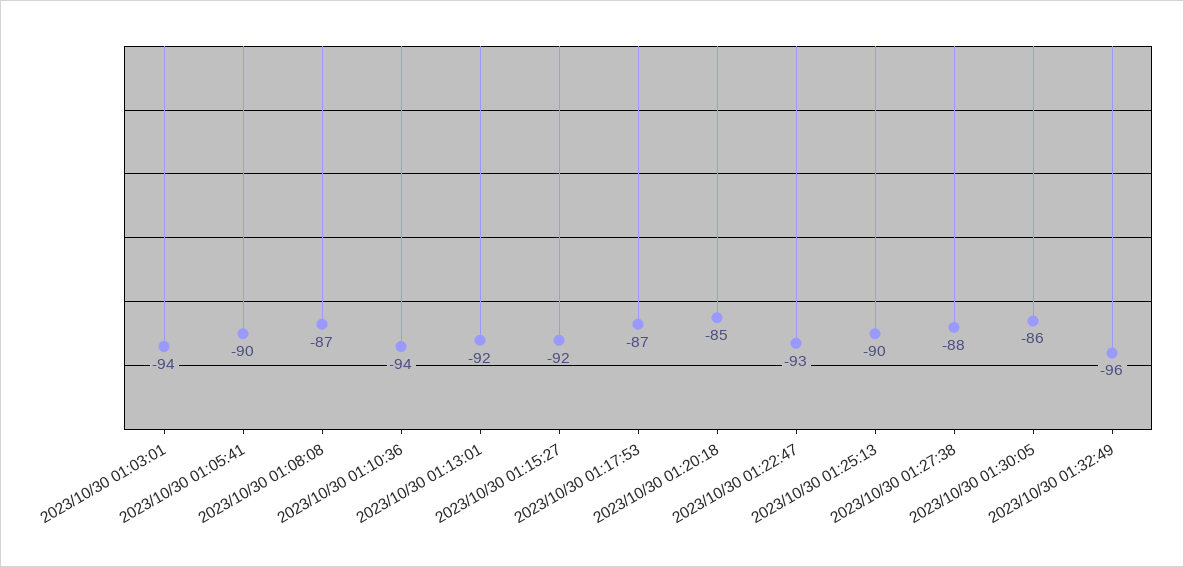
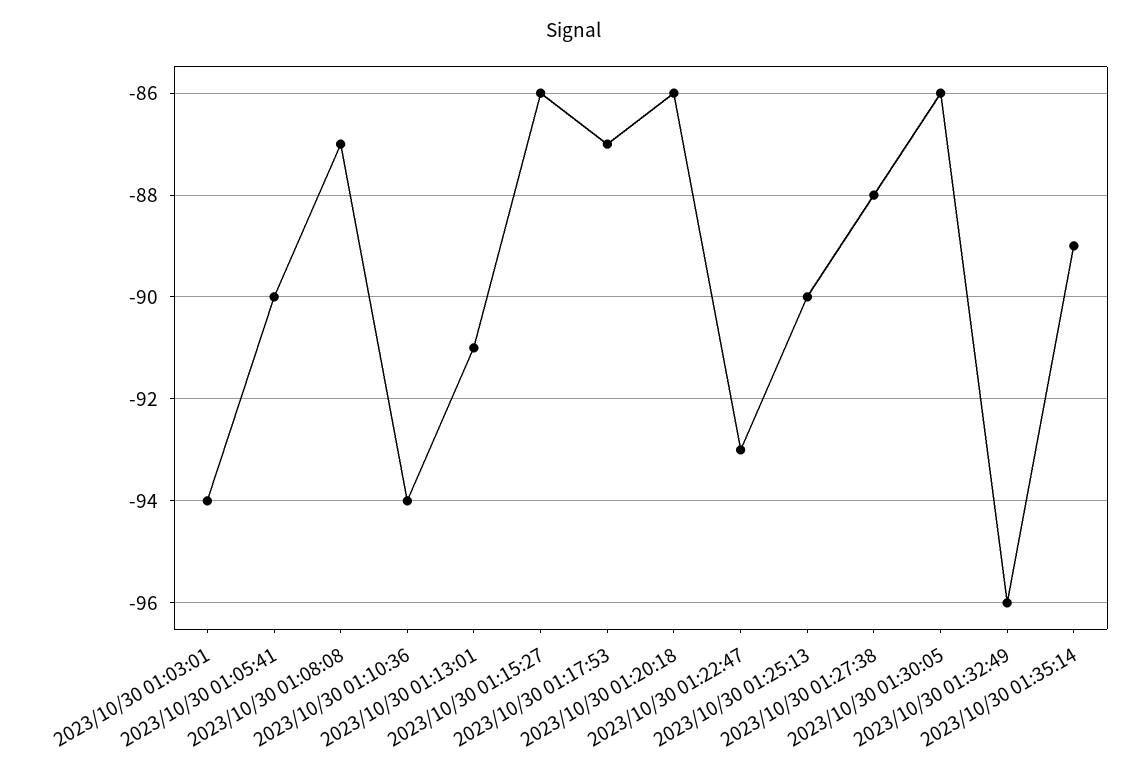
2023/10/30 01:13:01: -92 -> -91
2023/10/30 01:15:27: -92 -> -86
2023/10/30 01:20:18: -85 -> -86
2023/10/30 01:35:14: none -> -89

